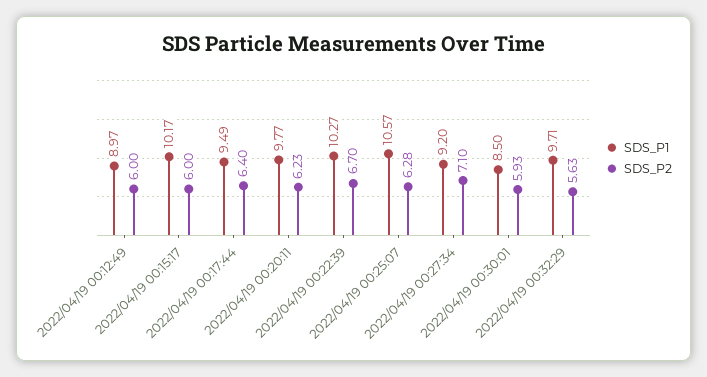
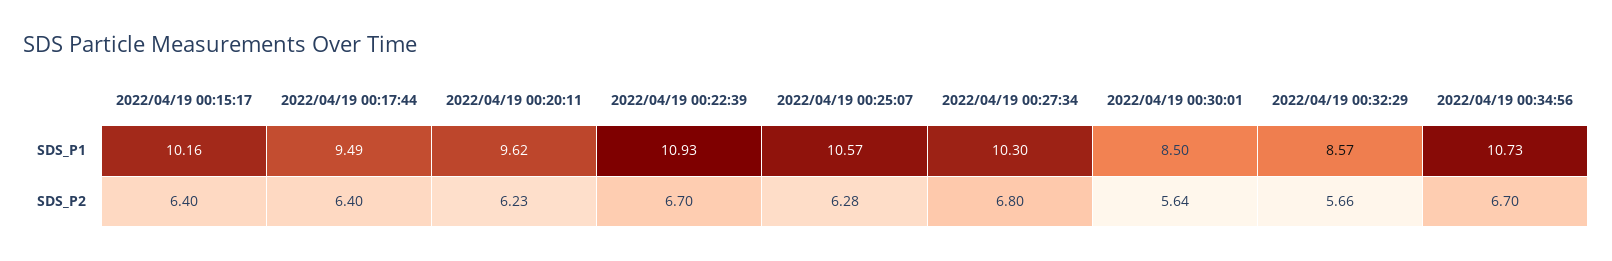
SDS_P1, 2022/04/19 00:12:49: 8.97 -> none
SDS_P2, 2022/04/19 00:12:49: 6 -> none
SDS_P1, 2022/04/19 00:15:17: 10.17 -> 10.16
SDS_P2, 2022/04/19 00:15:17: 6 -> 6.4
SDS_P1, 2022/04/19 00:20:11: 9.77 -> 9.62
SDS_P1, 2022/04/19 00:22:39: 10.27 -> 10.93
SDS_P1, 2022/04/19 00:27:34: 9.2 -> 10.3
SDS_P2, 2022/04/19 00:27:34: 7.1 -> 6.8
SDS_P2, 2022/04/19 00:30:01: 5.93 -> 5.64
SDS_P1, 2022/04/19 00:32:29: 9.71 -> 8.57
SDS_P2, 2022/04/19 00:32:29: 5.63 -> 5.66
SDS_P1, 2022/04/19 00:34:56: none -> 10.73
SDS_P2, 2022/04/19 00:34:56: none -> 6.7

